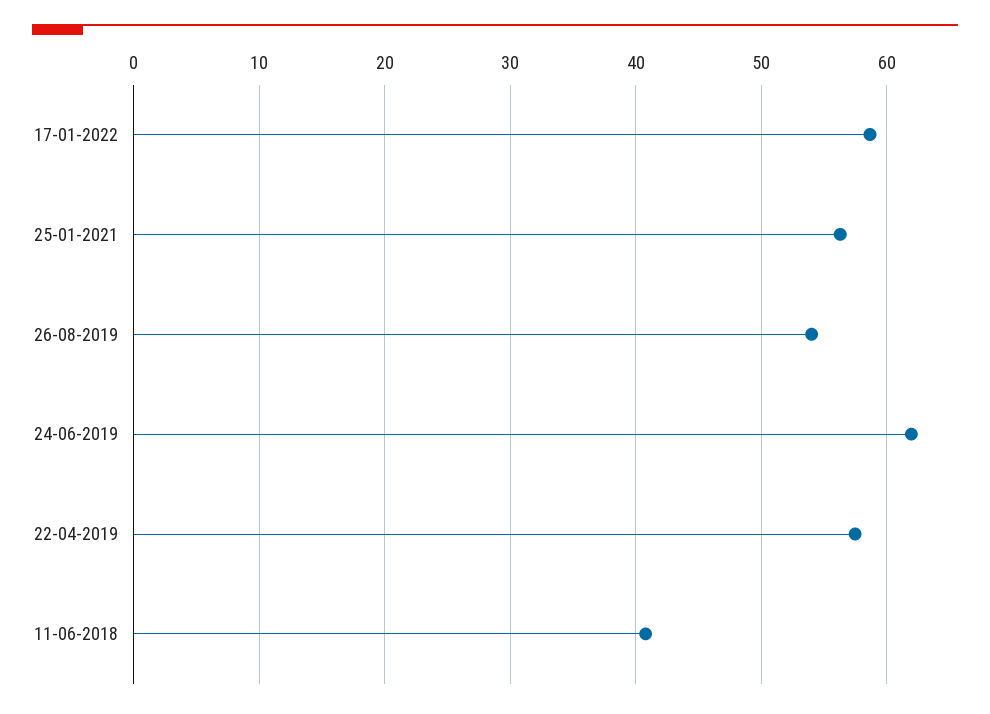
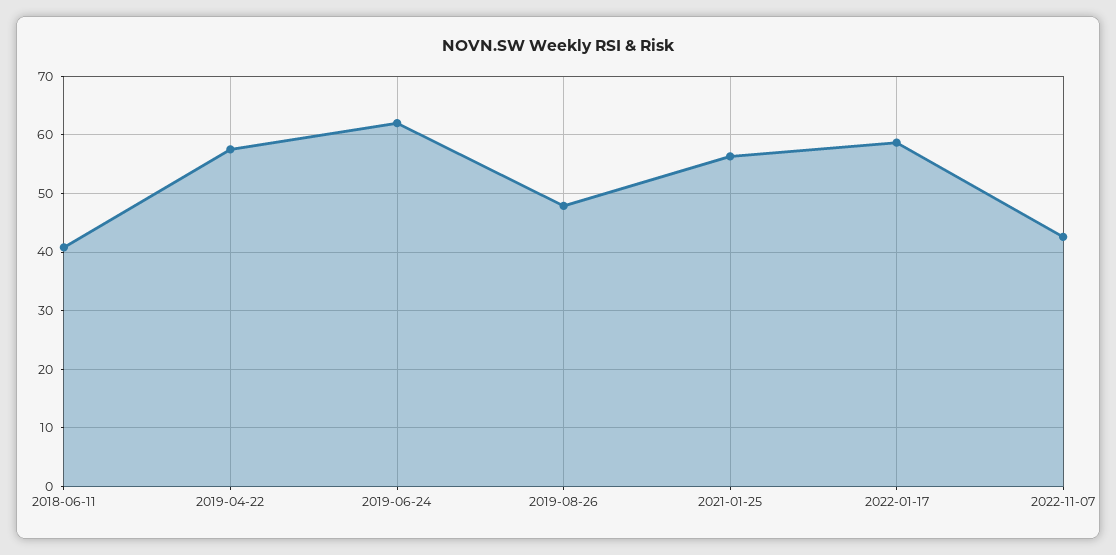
26-08-2019: 54 -> 48
2022-11-07: none -> 42

